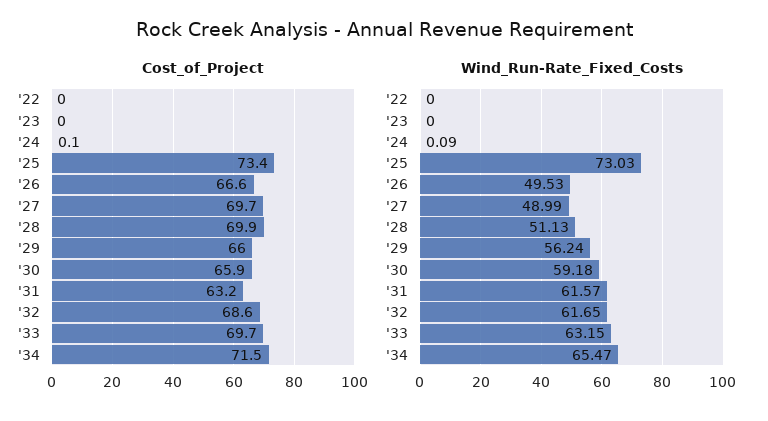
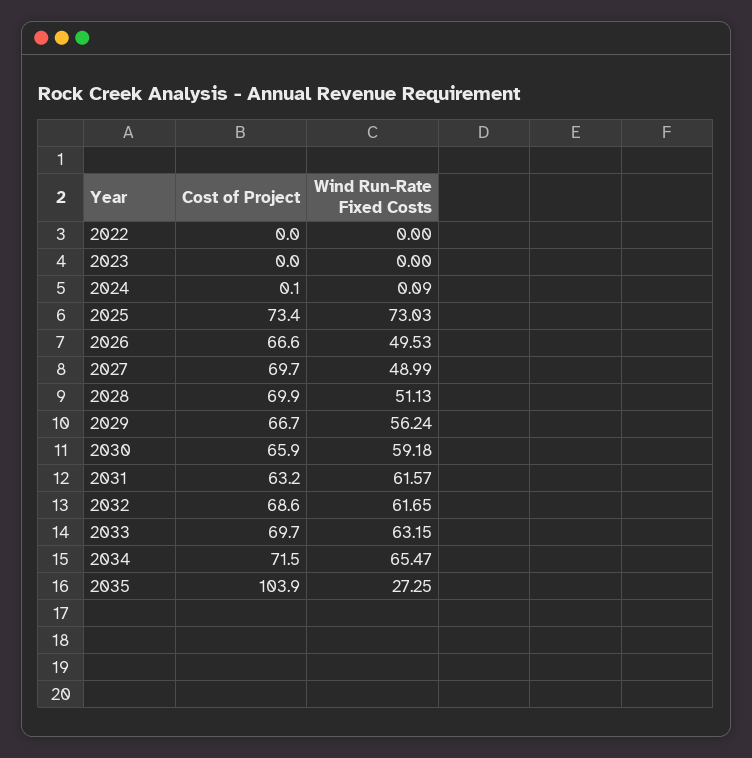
Cost_of_Project, '29: 66 -> 66.7
Cost_of_Project, 2035: none -> 103.9
Wind_Run-Rate_Fixed_Costs, 2035: none -> 27.25

